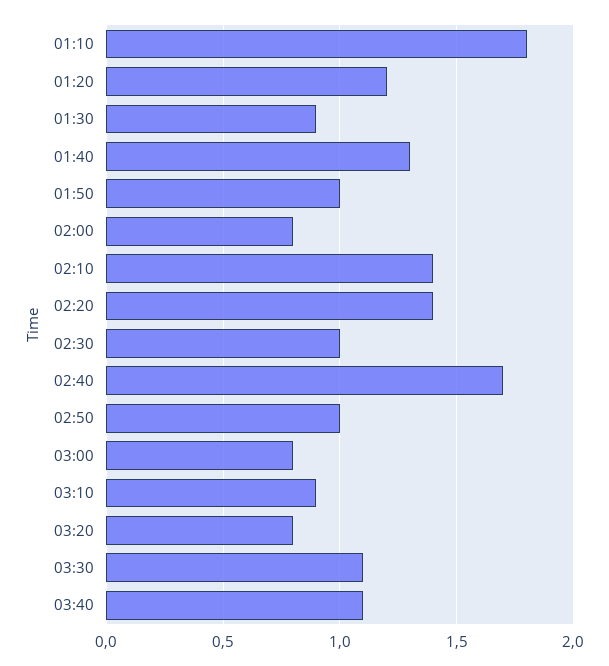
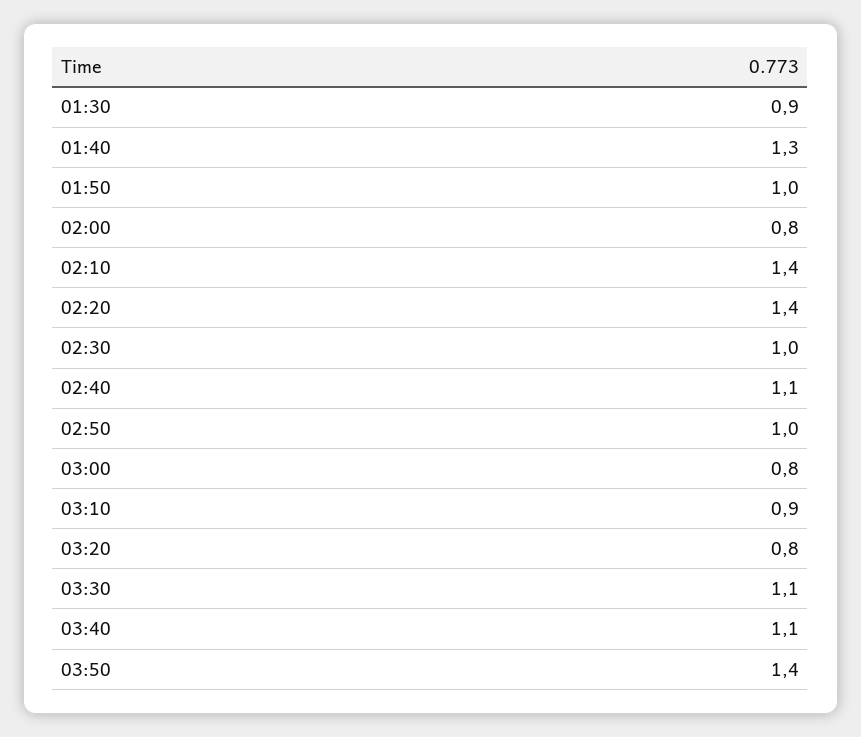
01:10: 1.8 -> none
01:20: 1.2 -> none
02:40: 1.7 -> 1.1
03:50: none -> 1.4

